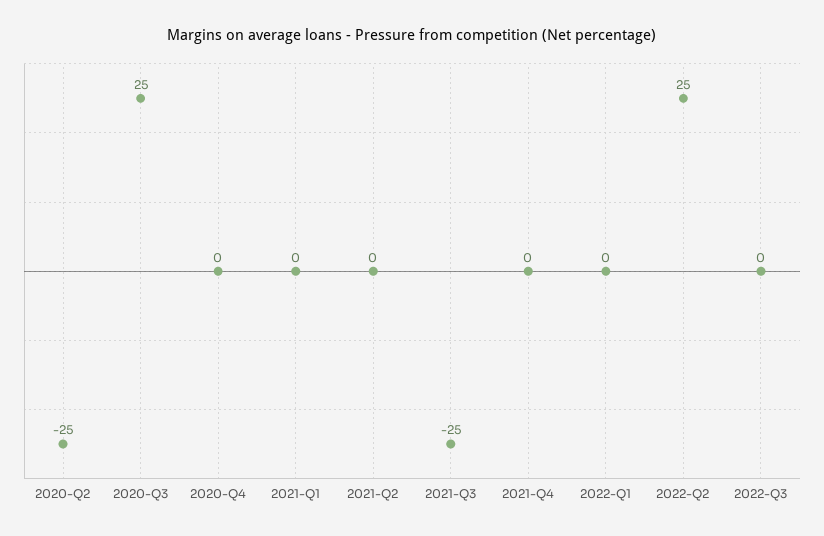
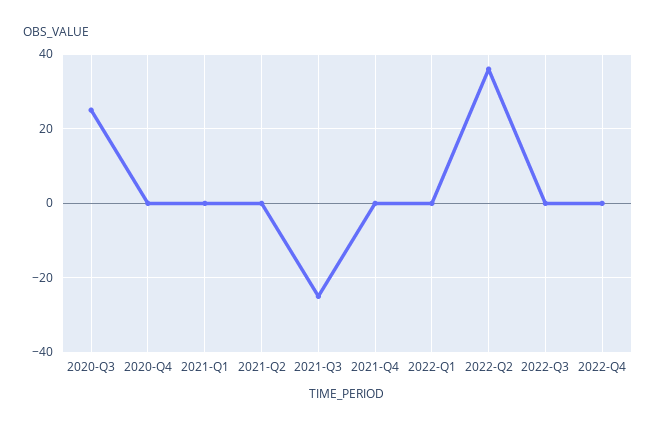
2020-Q2: -25 -> none
2022-Q2: 25 -> 35
2022-Q4: none -> 0

